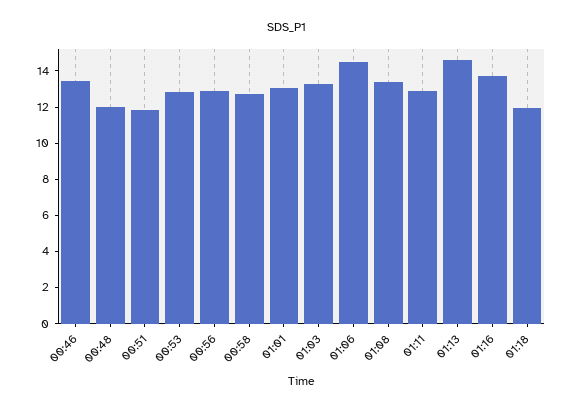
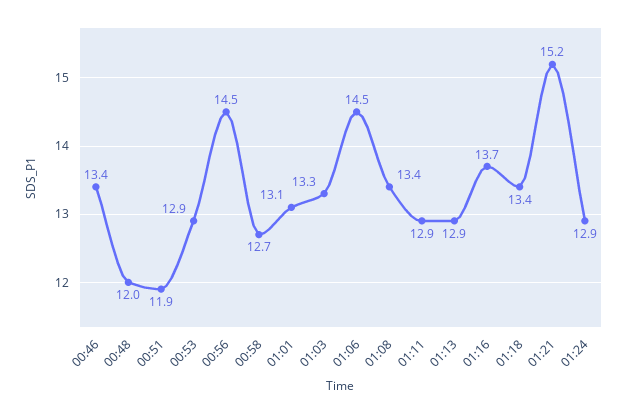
00:56: 13 -> 14.5
01:13: 14.5 -> 12.9
01:18: 12 -> 13.4
01:21: none -> 15.2
01:24: none -> 12.9

